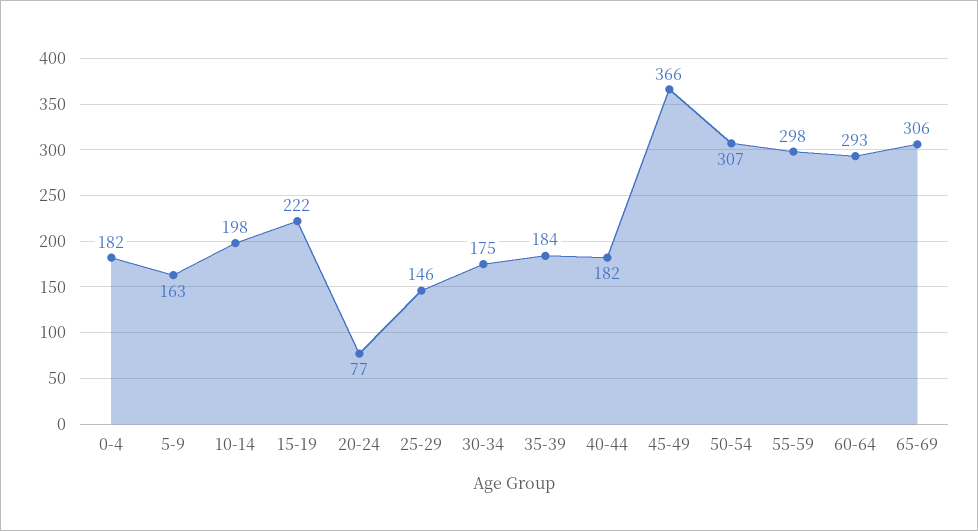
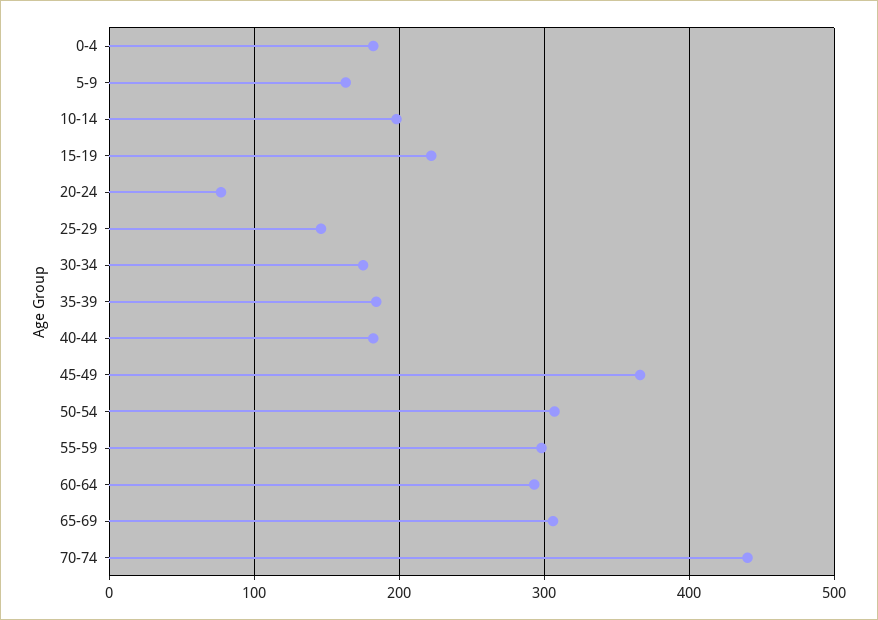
70-74: none -> 440

